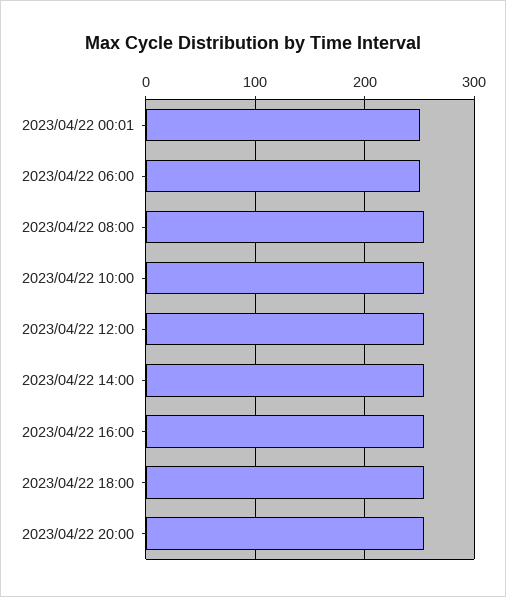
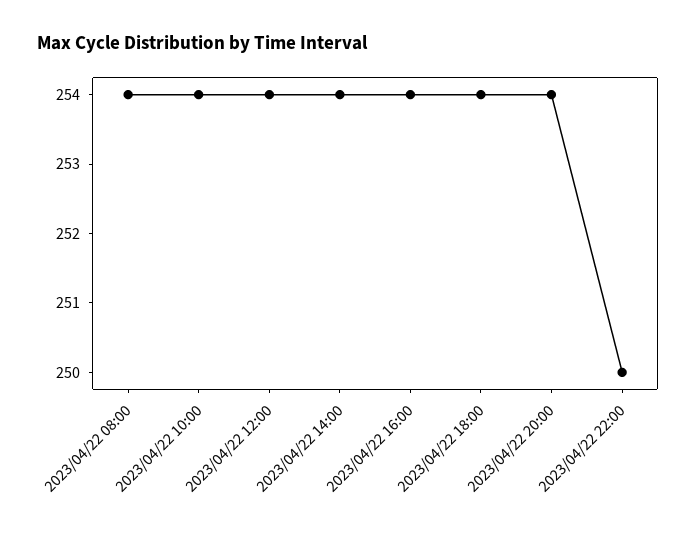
2023/04/22 00:01: 250 -> none
2023/04/22 06:00: 250 -> none
2023/04/22 22:00: none -> 250

